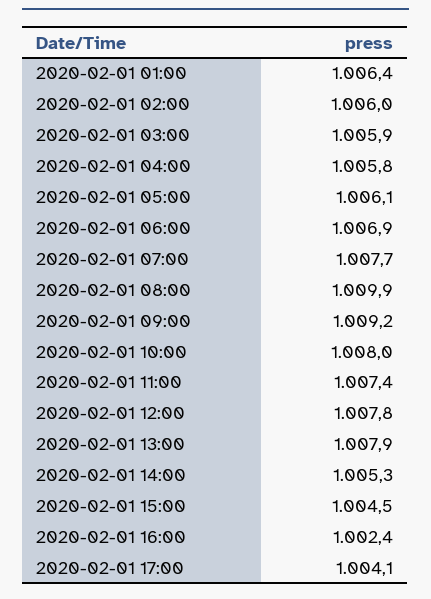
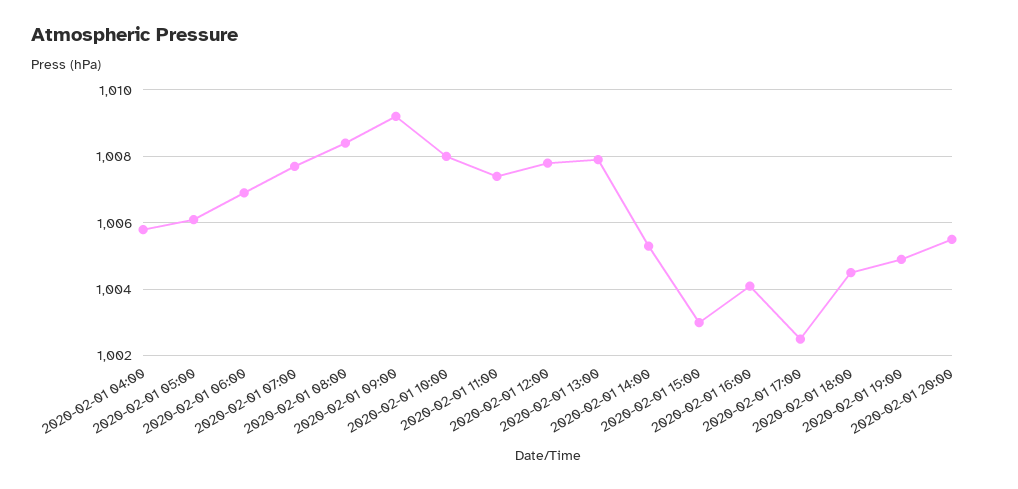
2020-02-01 01:00: 1006.4 -> none
2020-02-01 02:00: 1006 -> none
2020-02-01 03:00: 1005.9 -> none
2020-02-01 08:00: 1009.9 -> 1008.5
2020-02-01 15:00: 1004.5 -> 1003
2020-02-01 16:00: 1002.4 -> 1004
2020-02-01 17:00: 1004.1 -> 1002.5
2020-02-01 18:00: none -> 1004.5
2020-02-01 19:00: none -> 1005
2020-02-01 20:00: none -> 1005.5

